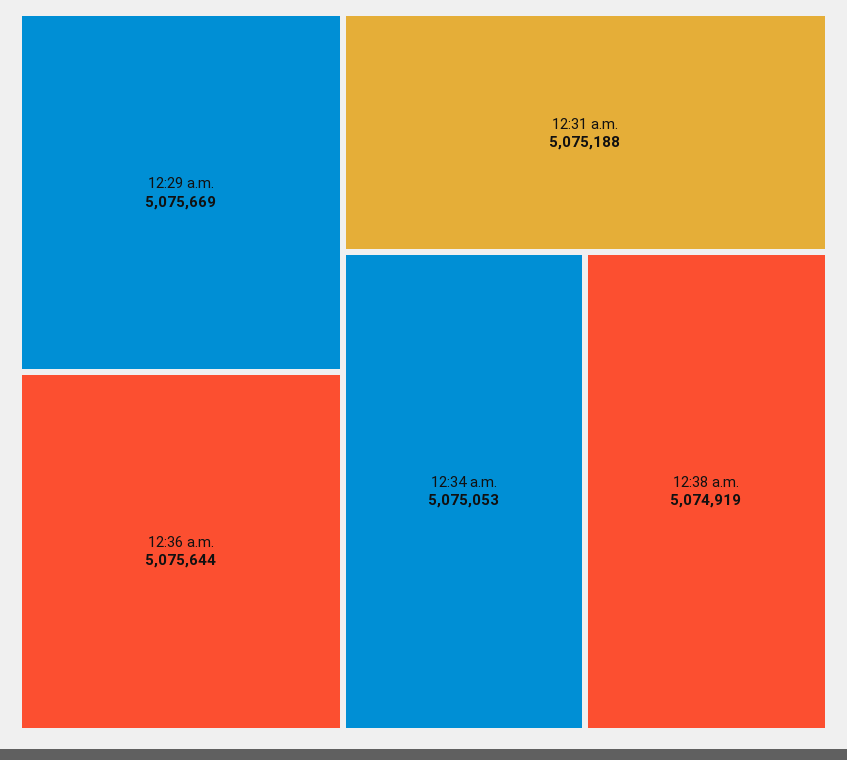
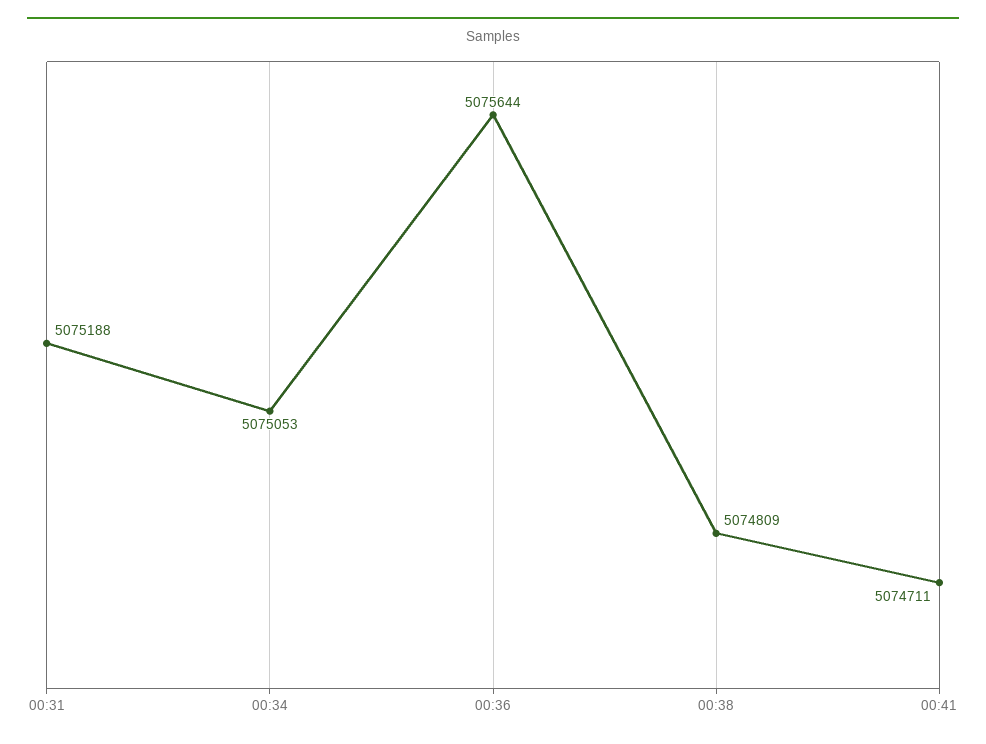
12:29 a.m.: 5075669 -> none
12:38 a.m.: 5074919 -> 5074809
00:41: none -> 5074711

